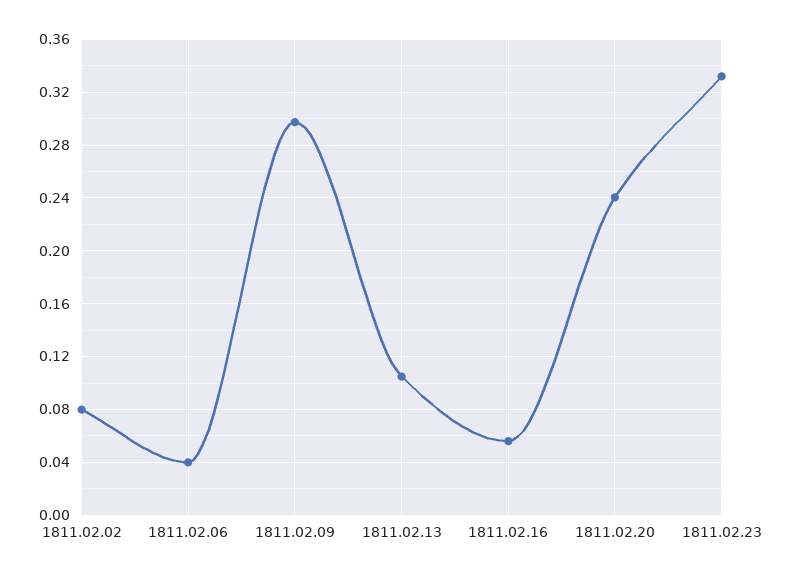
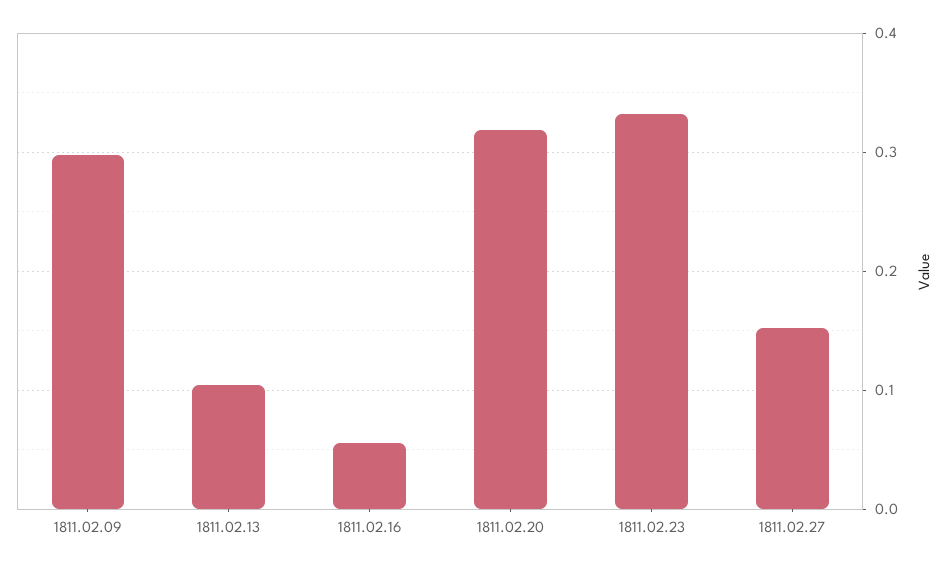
1811.02.02: 0.08 -> none
1811.02.06: 0.04 -> none
1811.02.20: 0.24 -> 0.32
1811.02.27: none -> 0.15

